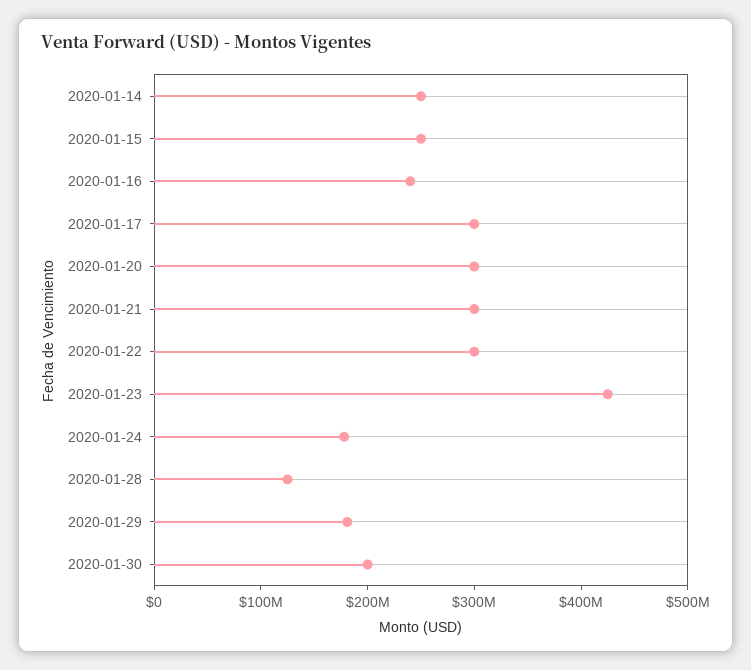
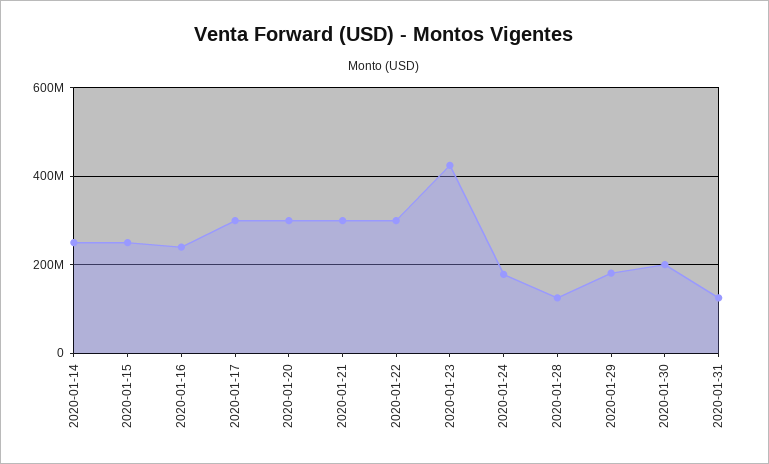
2020-01-31: none -> 120000000

